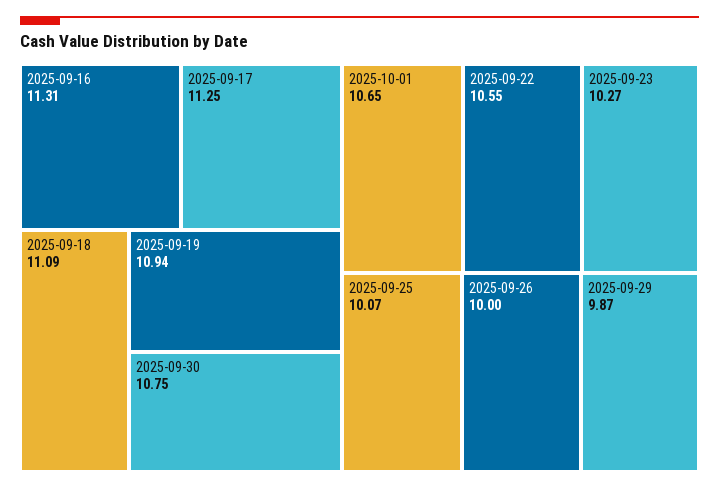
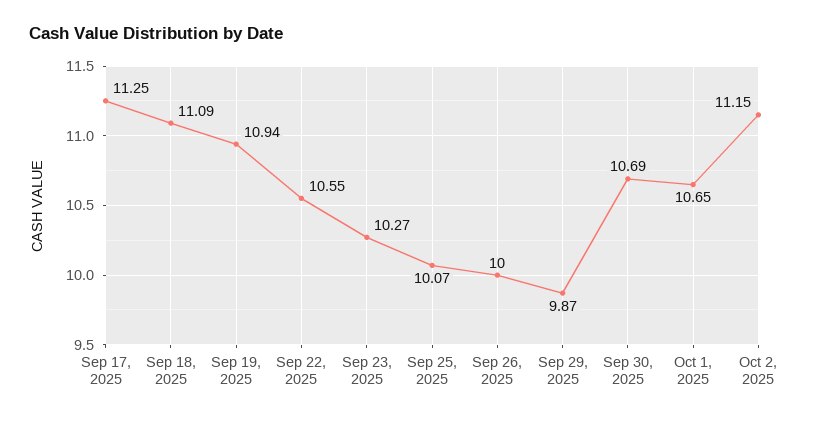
2025-09-16: 11.31 -> none
2025-09-30: 10.75 -> 10.69
Oct 2, 2025: none -> 11.15

